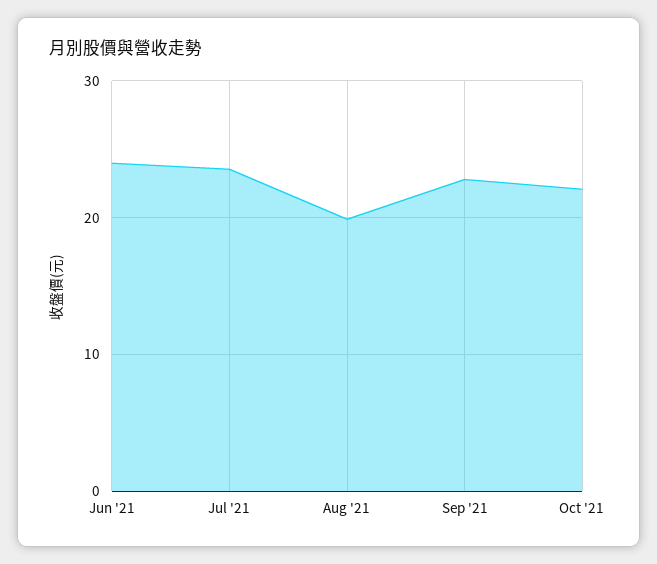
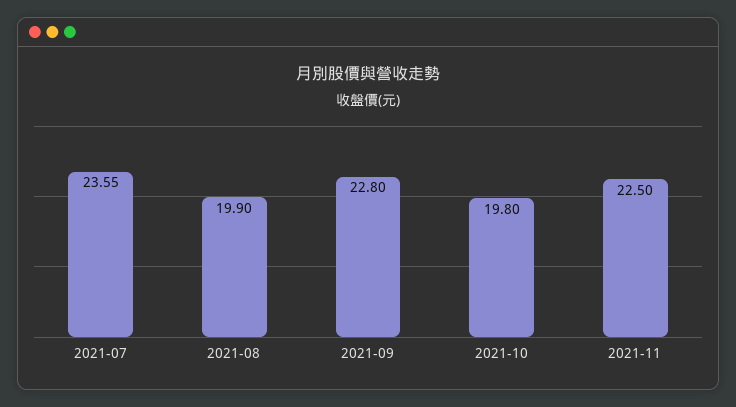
Jun '21: 24 -> none
Oct '21: 22 -> 19.8
2021-11: none -> 22.5

